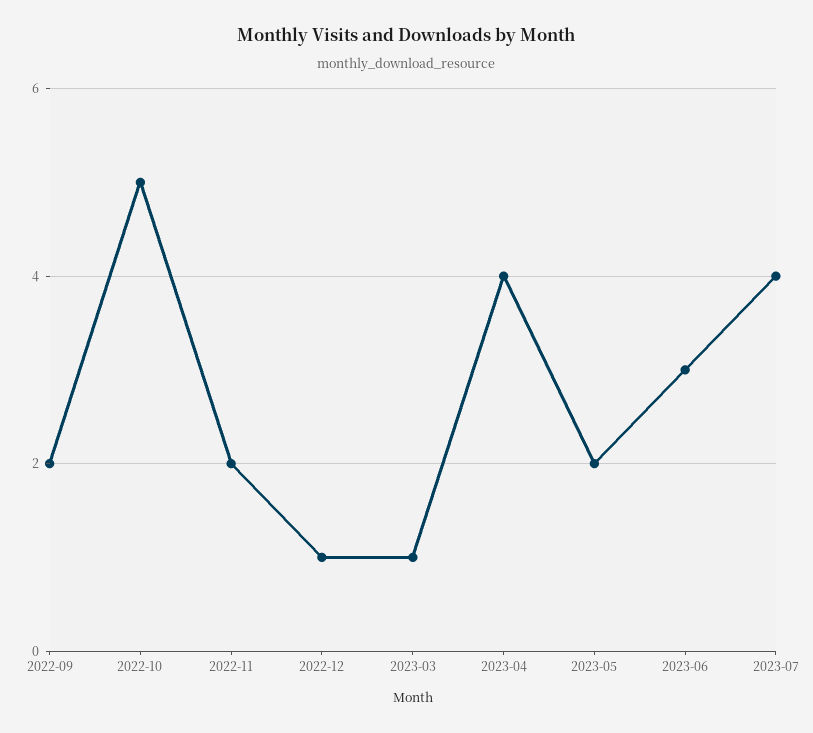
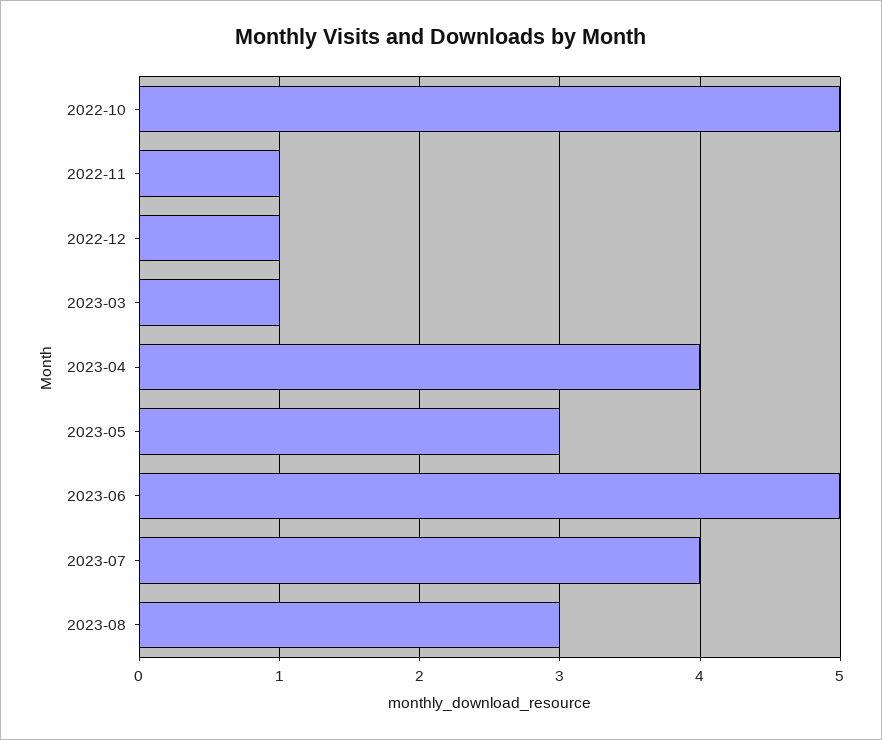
2022-09: 2 -> none
2022-11: 2 -> 1
2023-05: 2 -> 3
2023-06: 3 -> 5
2023-08: none -> 3

